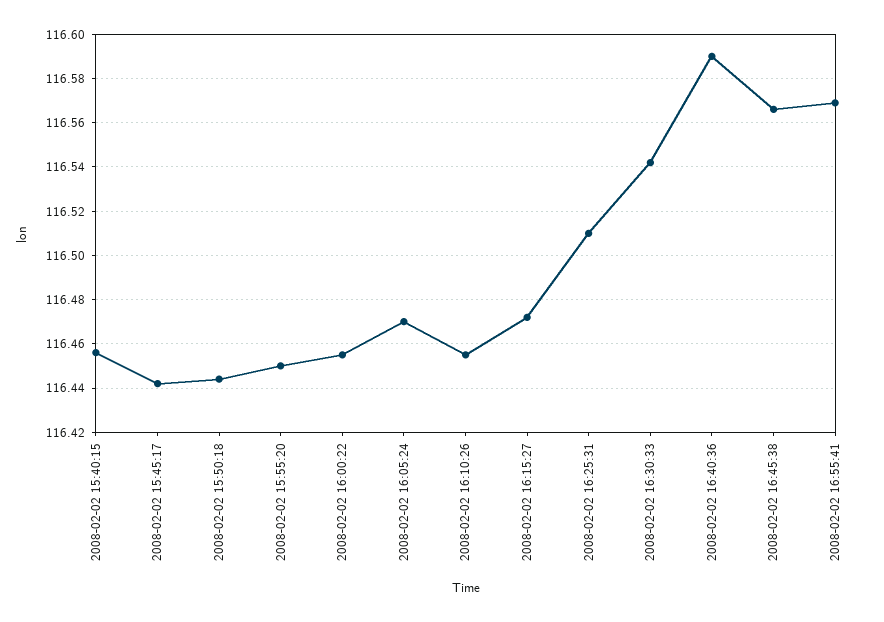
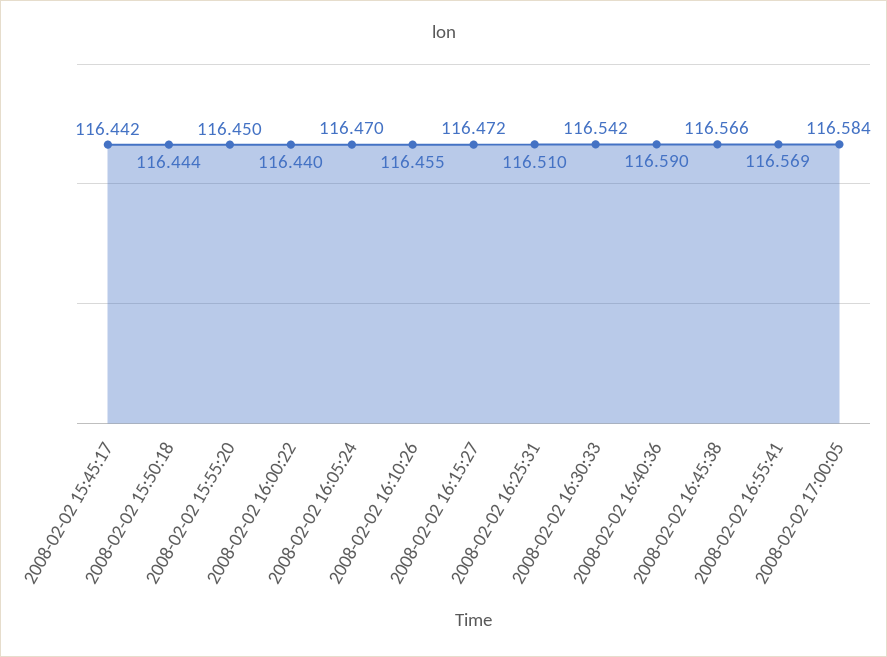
2008-02-02 15:40:15: 116.455 -> none
2008-02-02 16:00:22: 116.455 -> 116.44
2008-02-02 17:00:05: none -> 116.584

